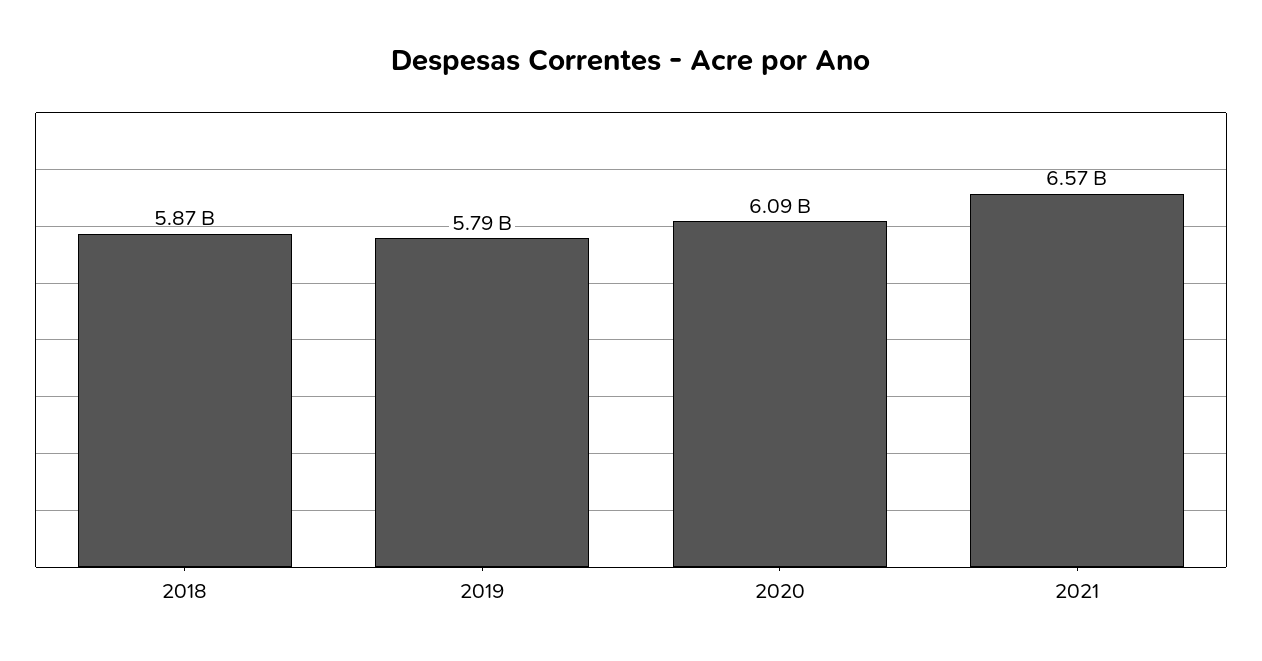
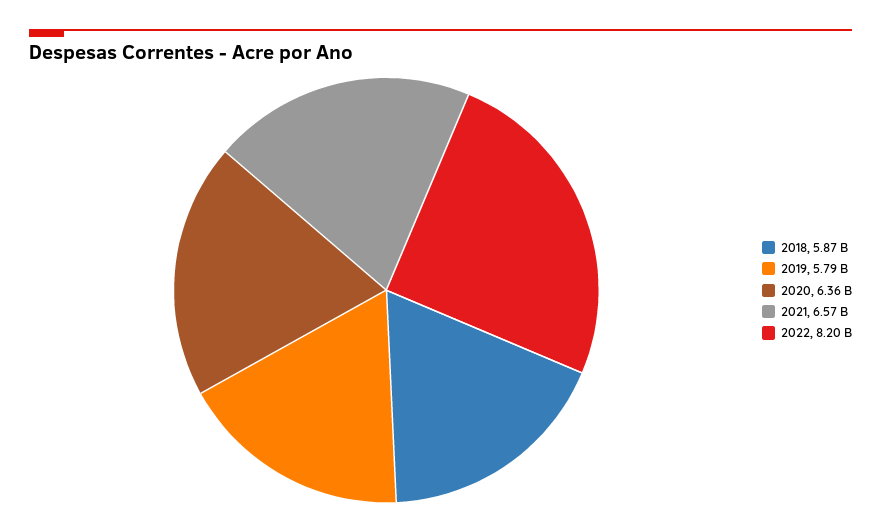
2020: 6090000000 -> 6360000000
2022: none -> 8200000000

